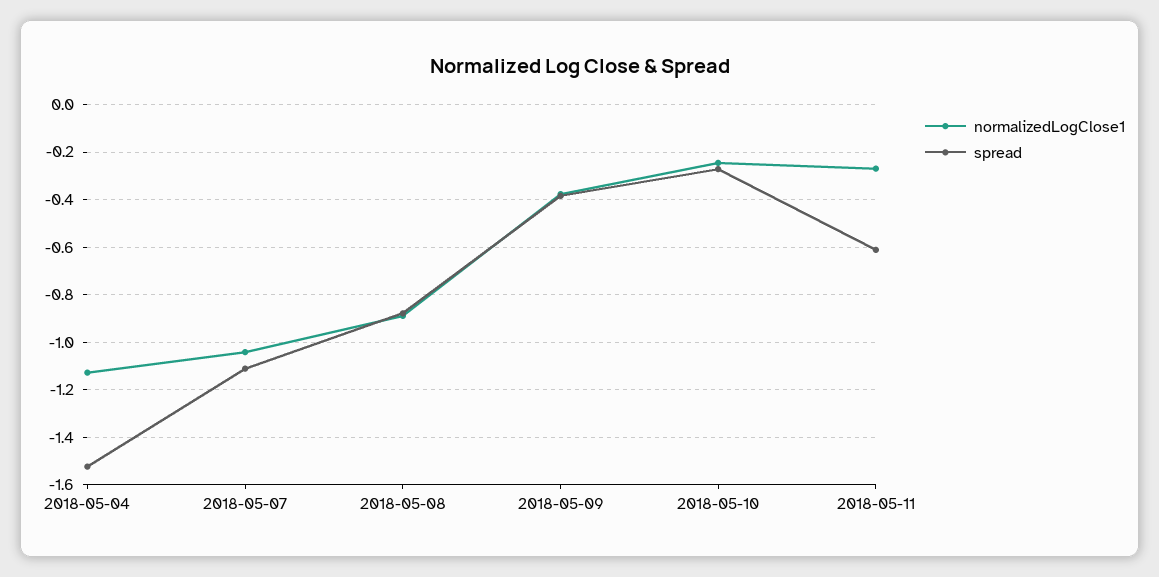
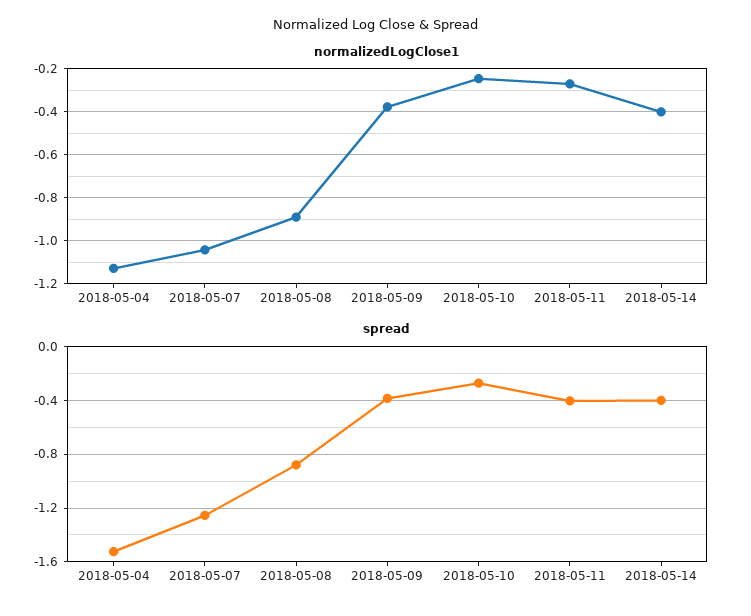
spread, 2018-05-07: -1.1 -> -1.25
spread, 2018-05-11: -0.6 -> -0.4
normalizedLogClose1, 2018-05-14: none -> -0.4
spread, 2018-05-14: none -> -0.4

